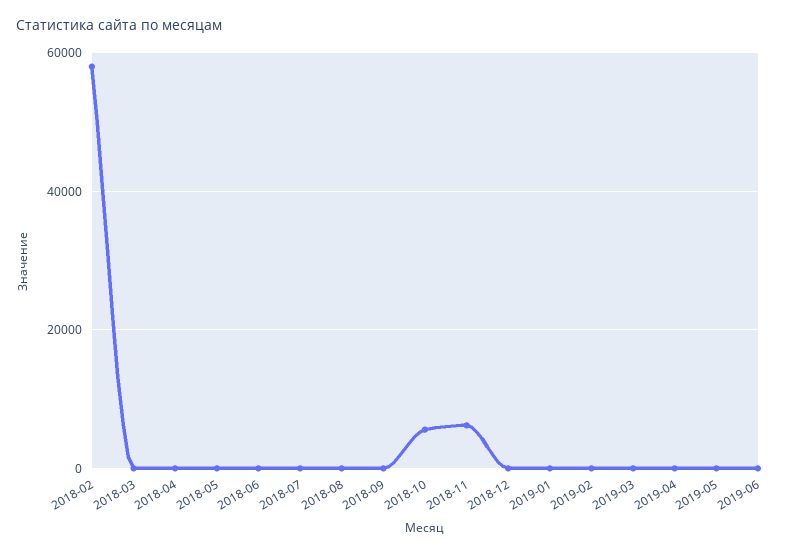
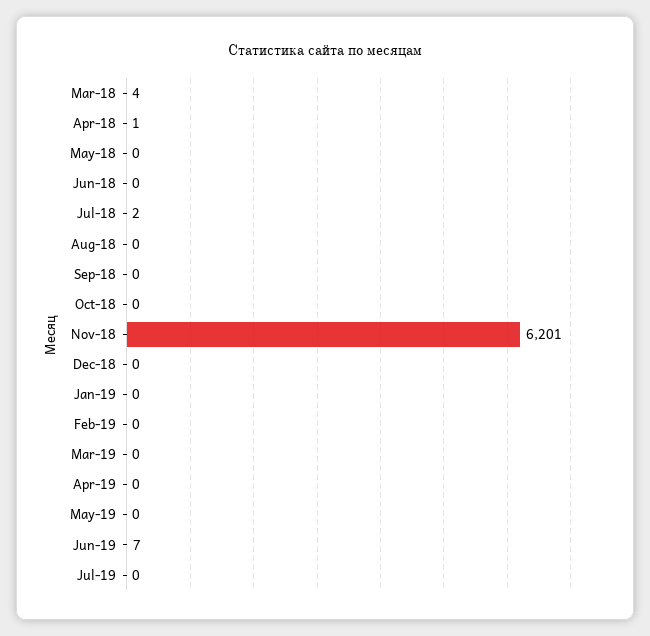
2018-02: 58000 -> none
2018-10: 6000 -> 0
Jul-19: none -> 0

